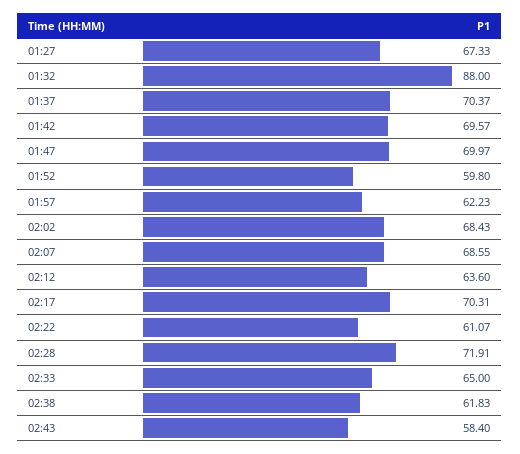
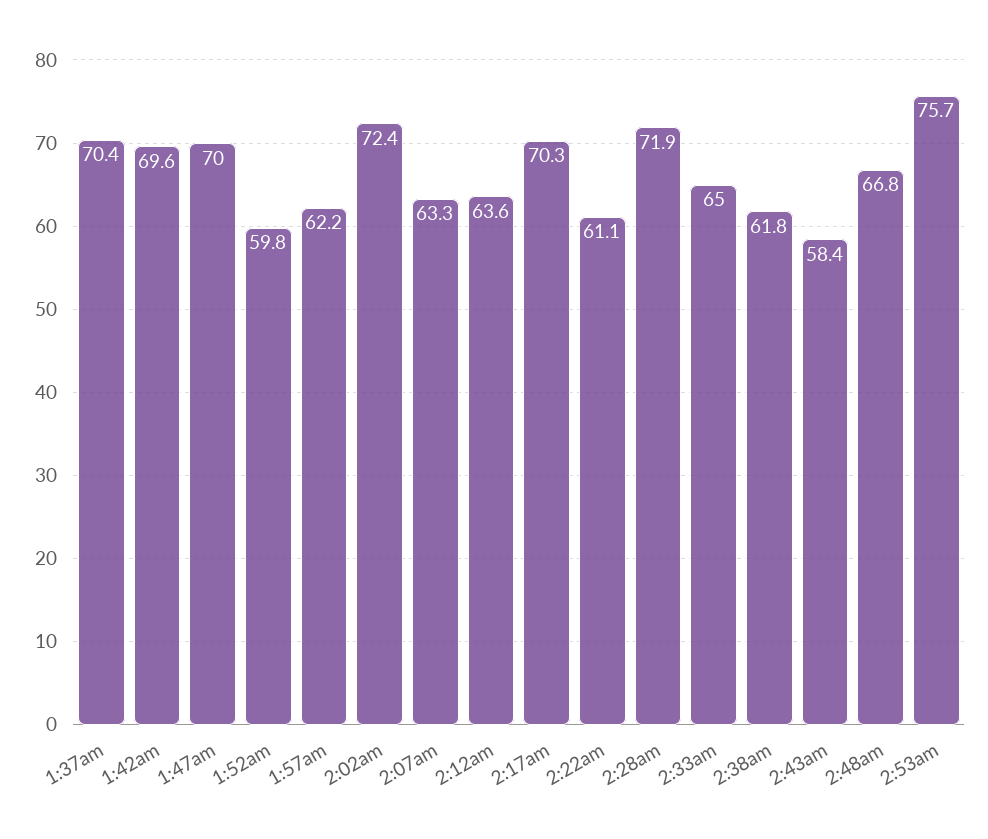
01:27: 67.33 -> none
01:32: 88 -> none
02:02: 68.43 -> 72.4
02:07: 68.55 -> 63.3
2:48am: none -> 66.8
2:53am: none -> 75.7

